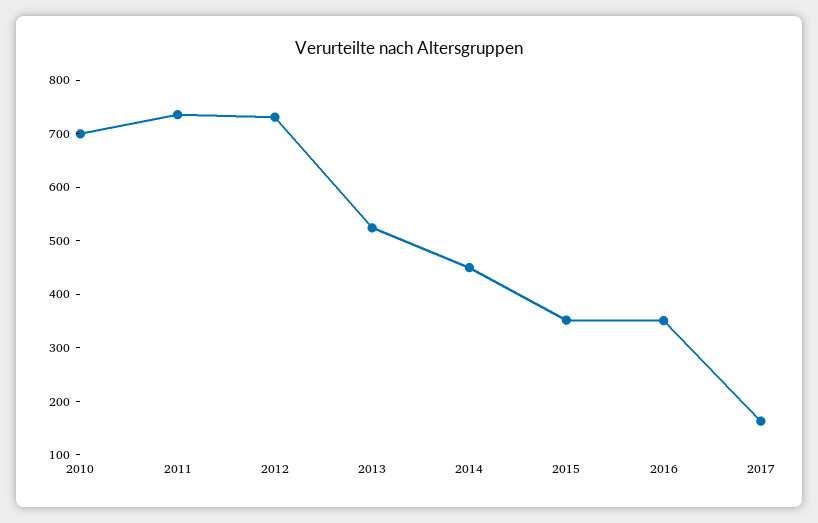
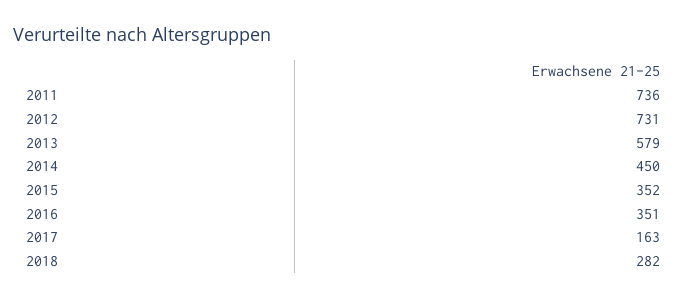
2010: 700 -> none
2013: 520 -> 579
2018: none -> 282

